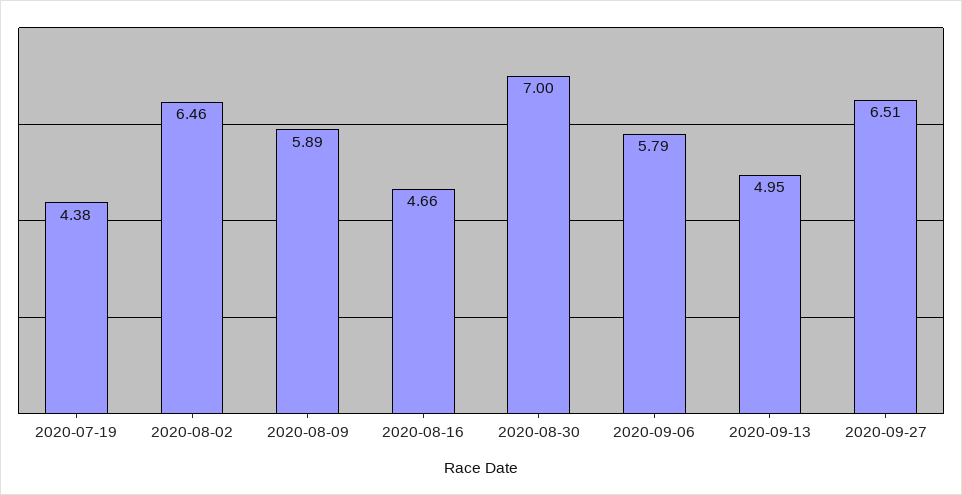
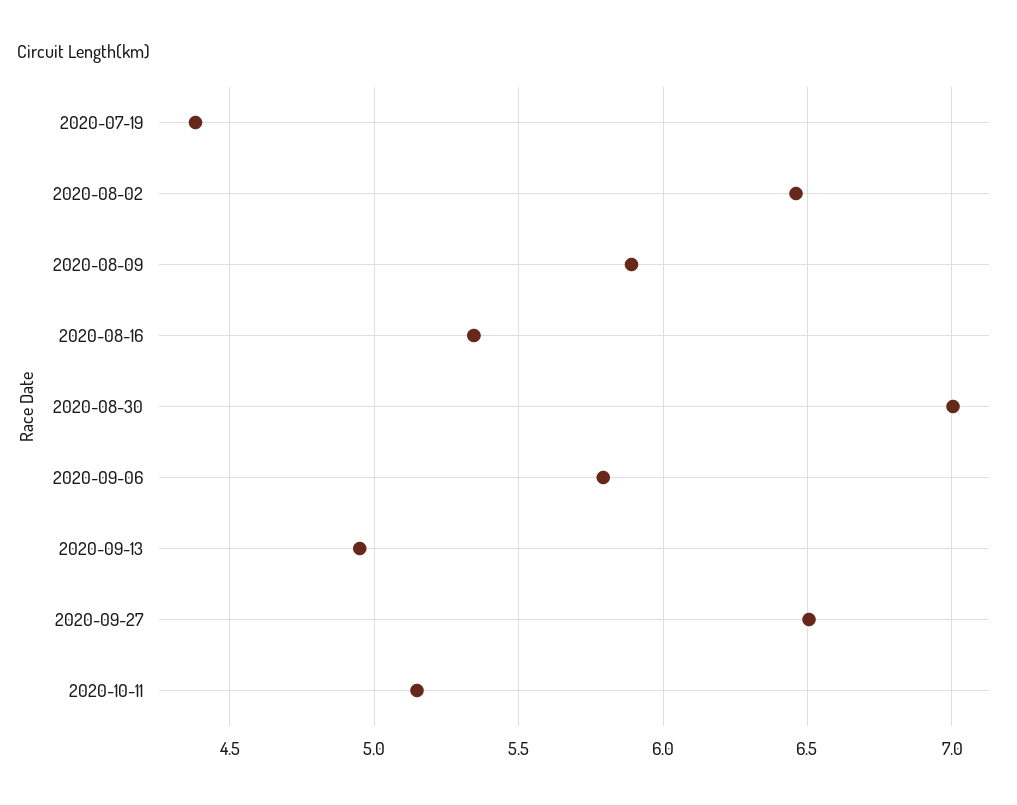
2020-08-16: 4.66 -> 5.35
2020-10-11: none -> 5.15

